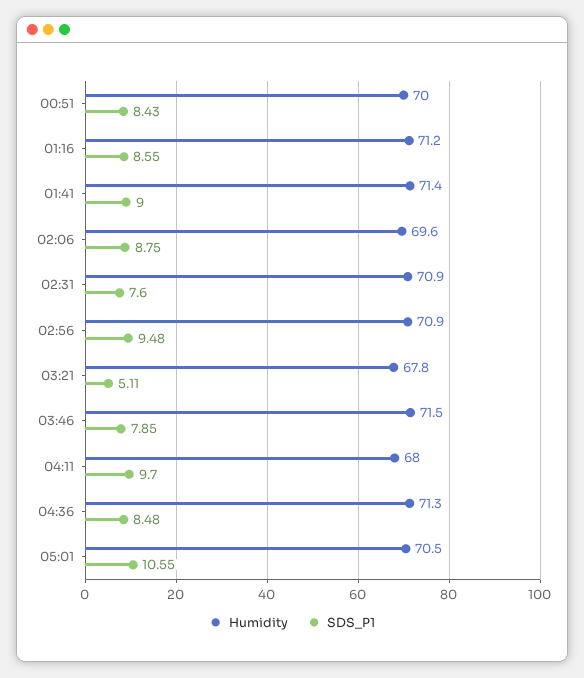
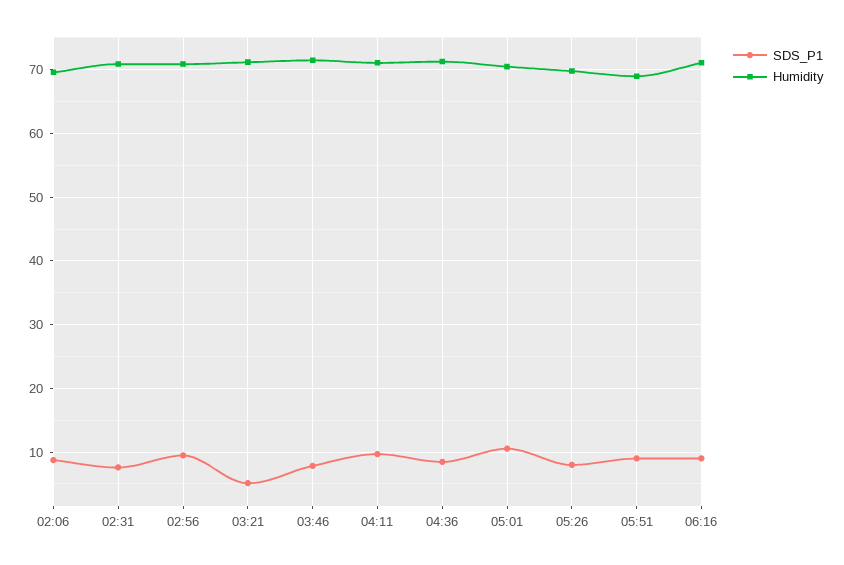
Humidity, 00:51: 70 -> none
SDS_P1, 00:51: 8.43 -> none
Humidity, 01:16: 71.2 -> none
SDS_P1, 01:16: 8.55 -> none
Humidity, 01:41: 71.4 -> none
SDS_P1, 01:41: 9 -> none
Humidity, 03:21: 67.8 -> 71
Humidity, 04:11: 68 -> 71
SDS_P1, 05:26: none -> 8
Humidity, 05:26: none -> 70
SDS_P1, 05:51: none -> 9
Humidity, 05:51: none -> 69
SDS_P1, 06:16: none -> 9
Humidity, 06:16: none -> 71

